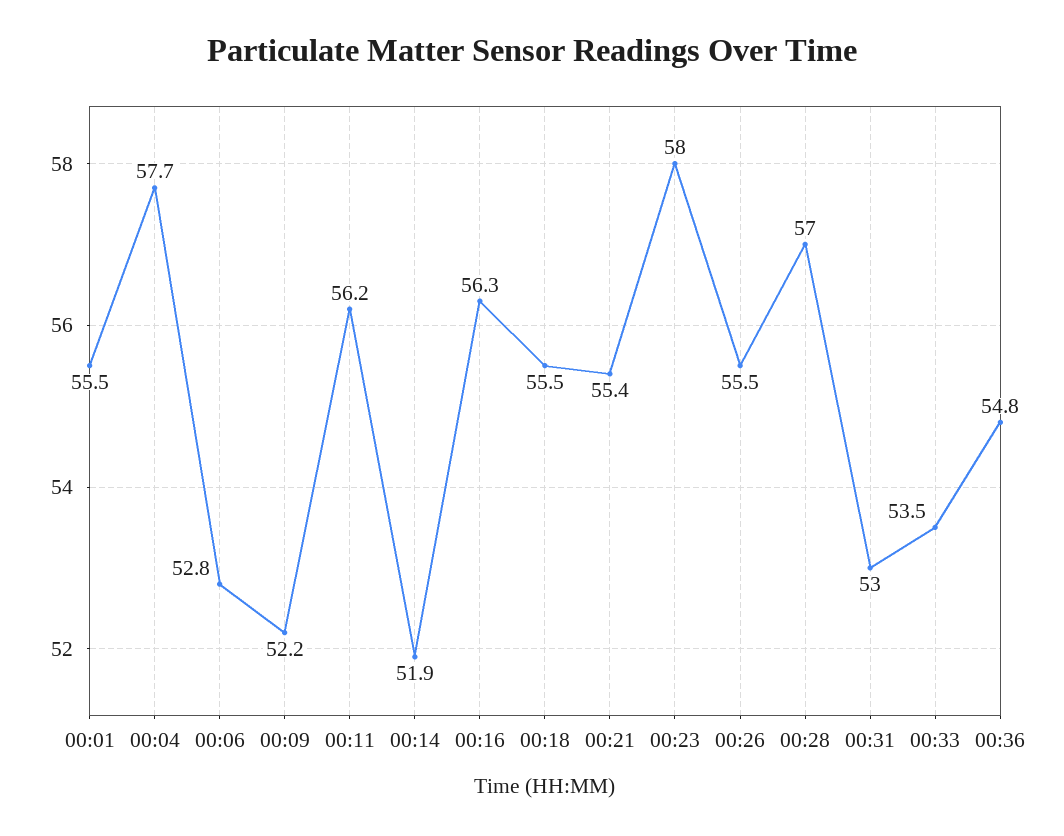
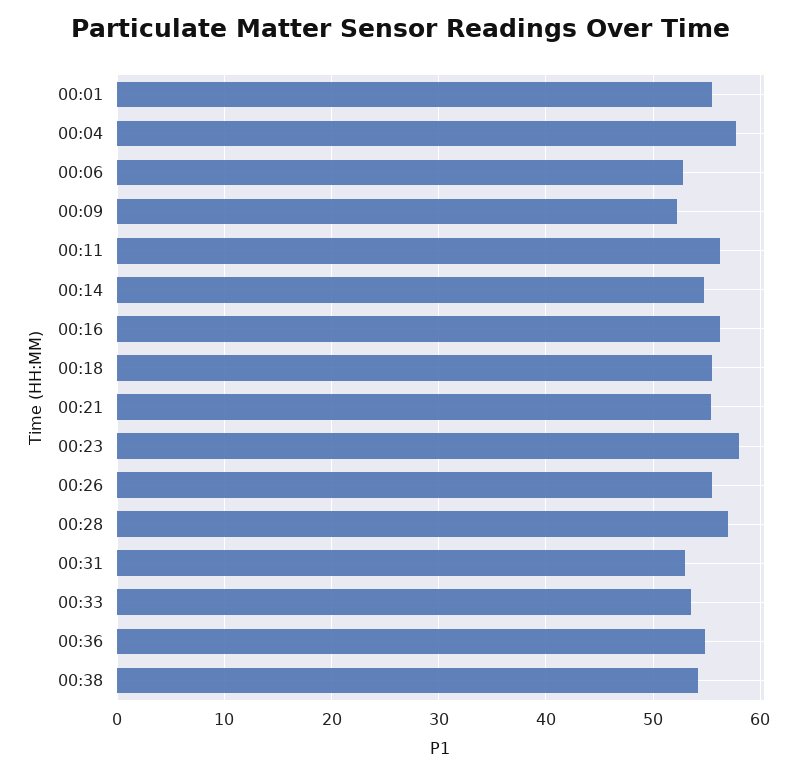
00:14: 51.9 -> 55
00:38: none -> 54

